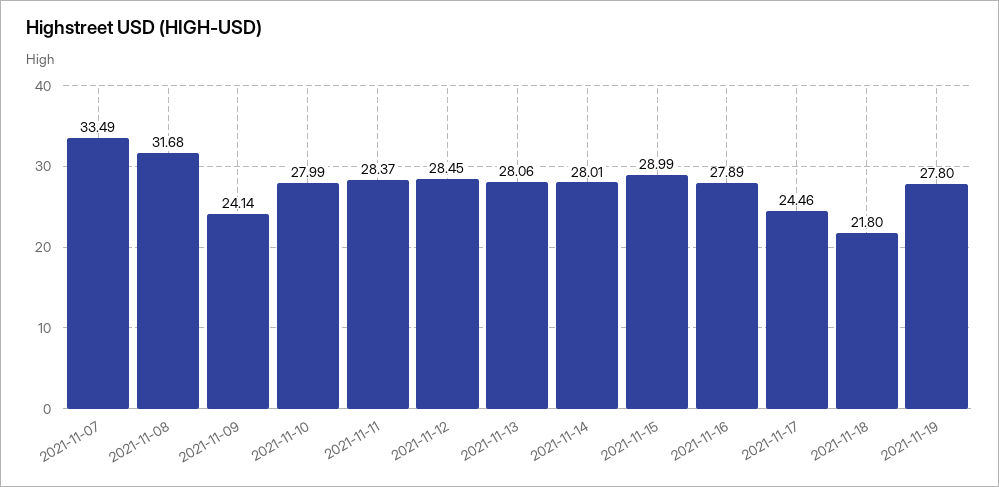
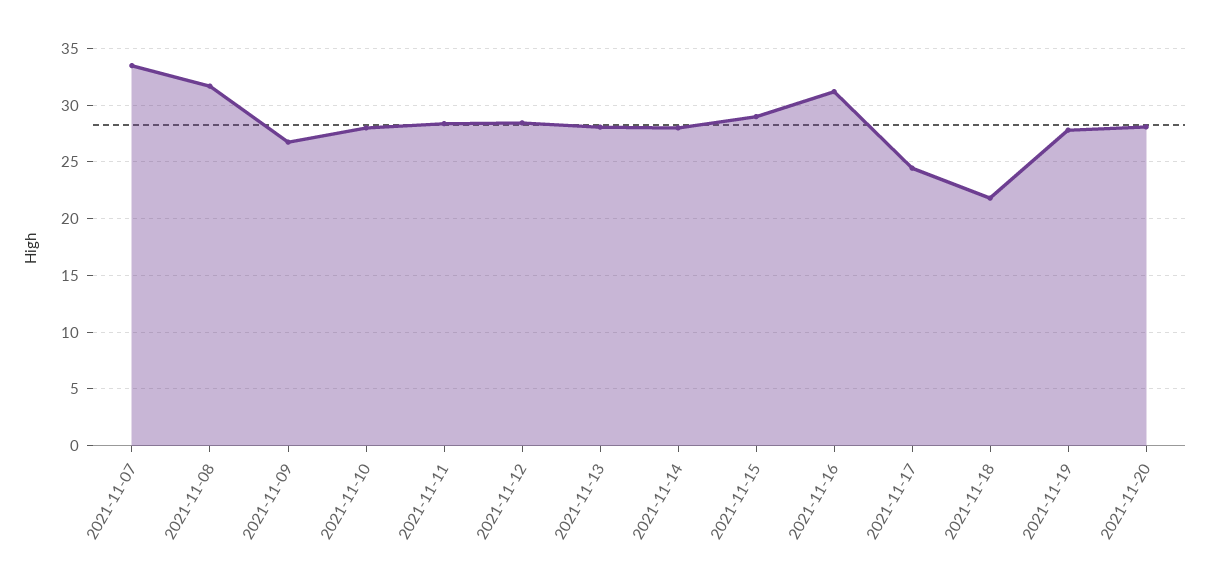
2021-11-09: 24.14 -> 27
2021-11-16: 27.89 -> 31
2021-11-20: none -> 28

